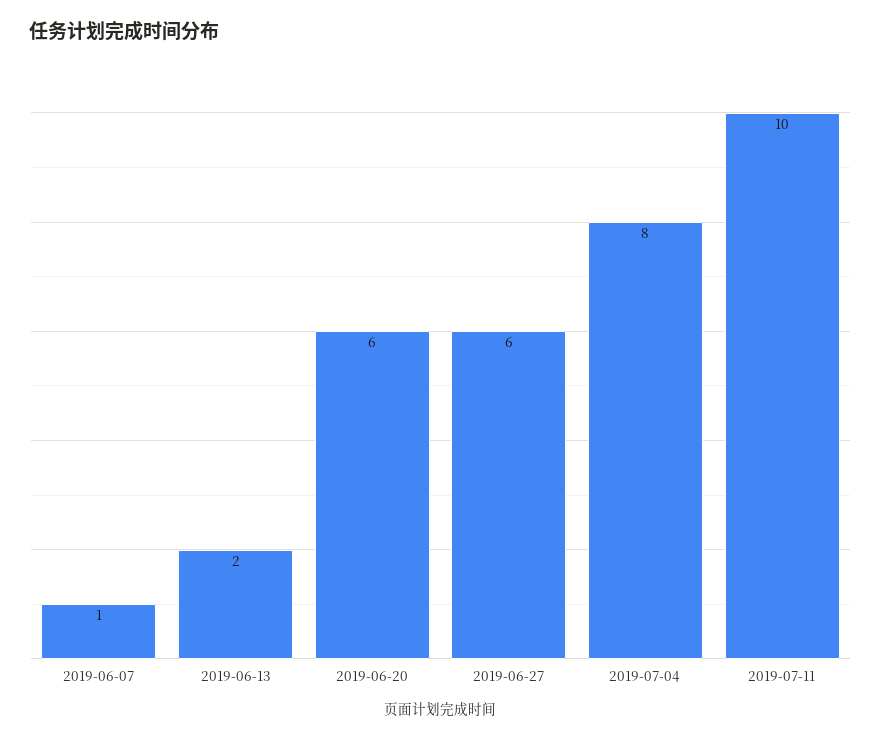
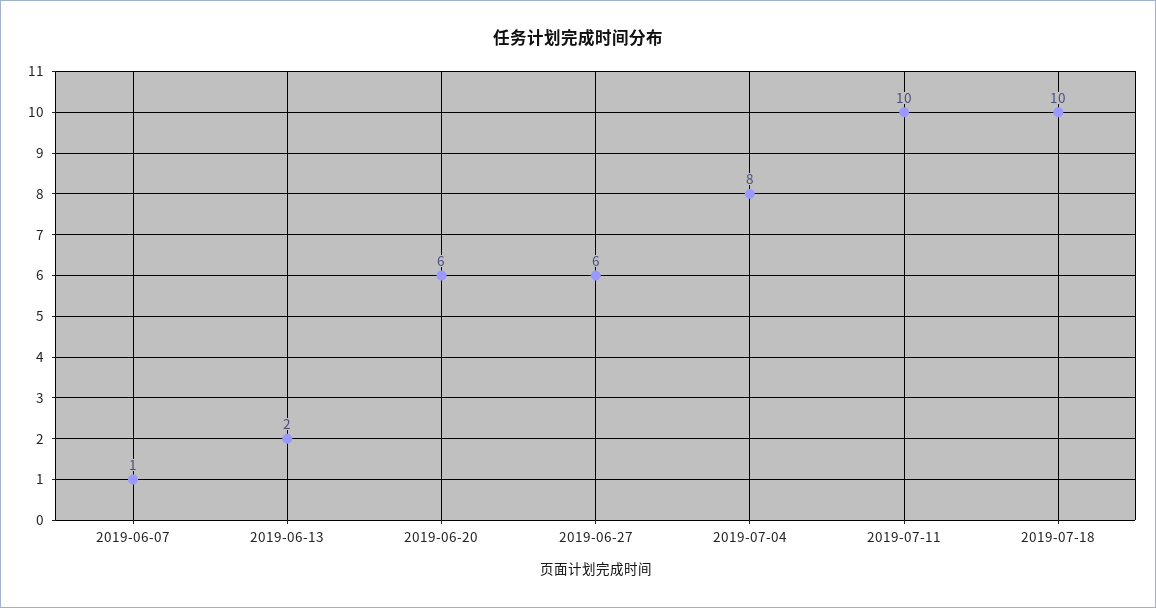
2019-07-18: none -> 10

